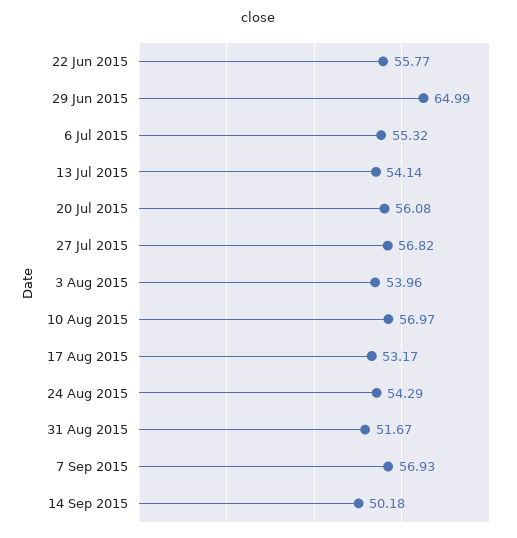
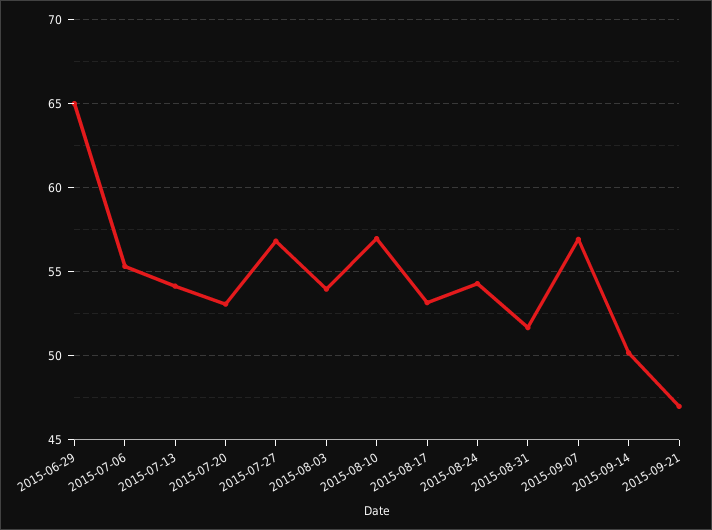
22 Jun 2015: 55.77 -> none
20 Jul 2015: 56.08 -> 53
2015-09-21: none -> 47

